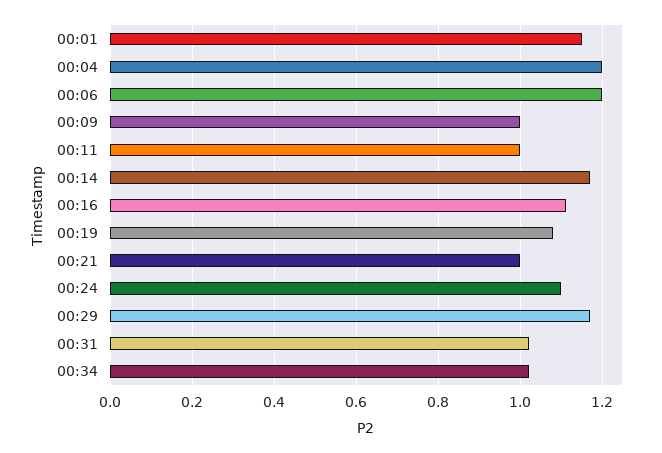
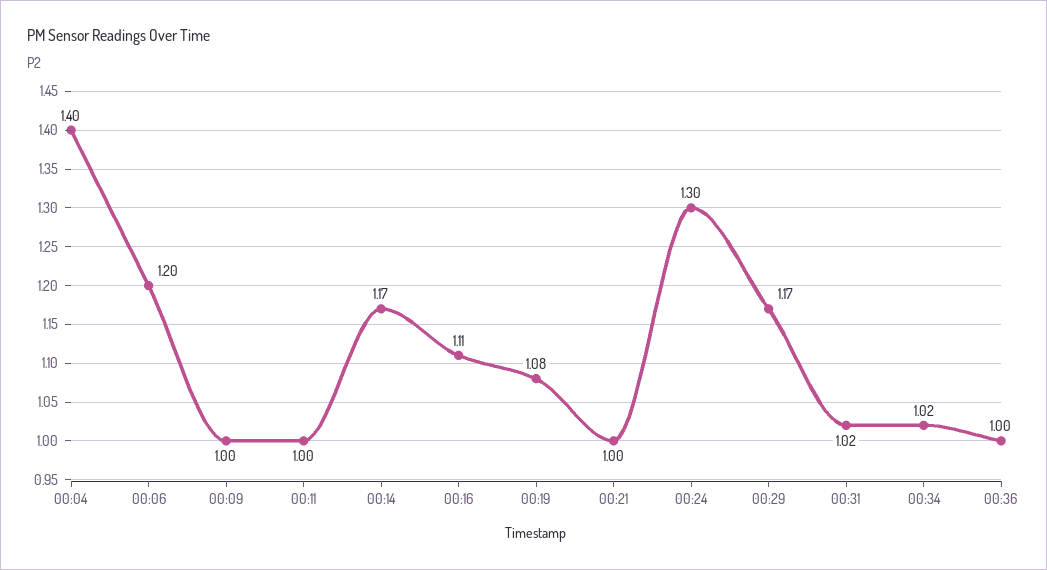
00:01: 1.15 -> none
00:04: 1.2 -> 1.4
00:24: 1.1 -> 1.3
00:36: none -> 1

